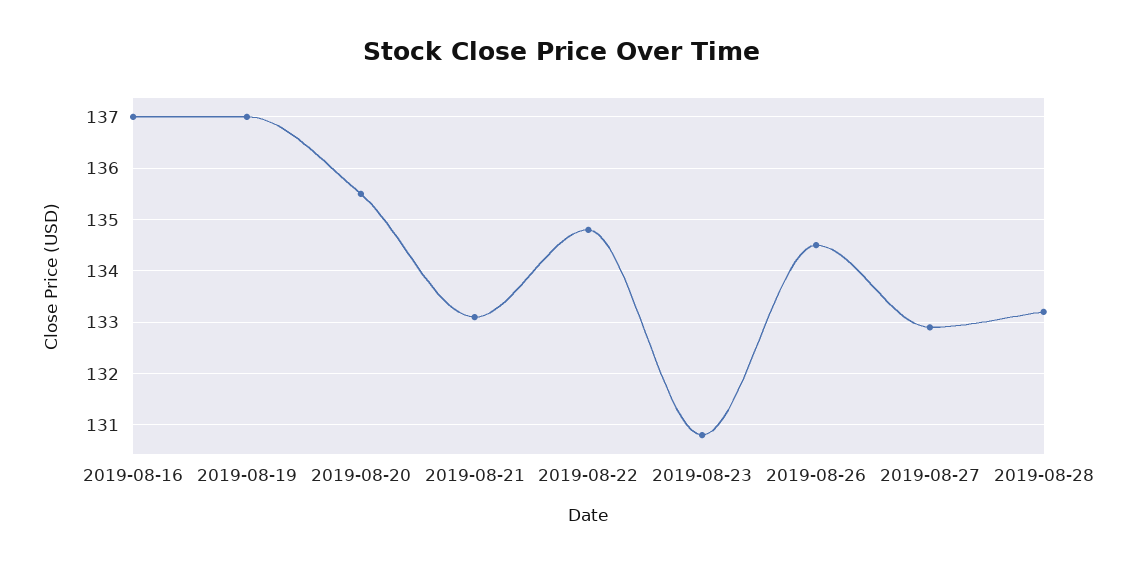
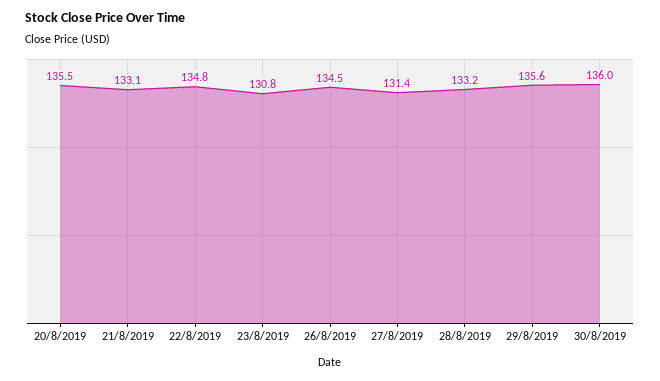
2019-08-16: 137 -> none
2019-08-19: 137 -> none
2019-08-27: 133 -> 131.4
29/8/2019: none -> 135.6
30/8/2019: none -> 136

